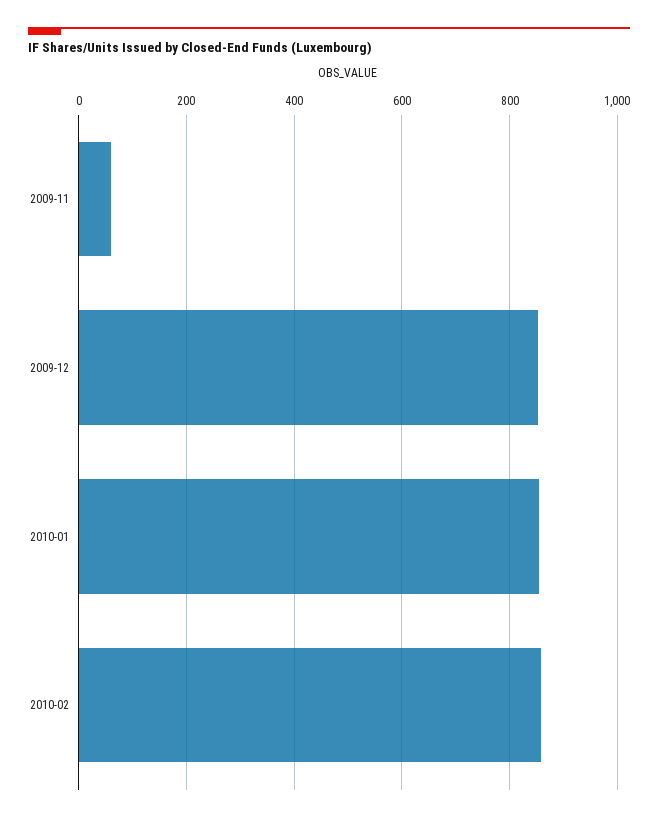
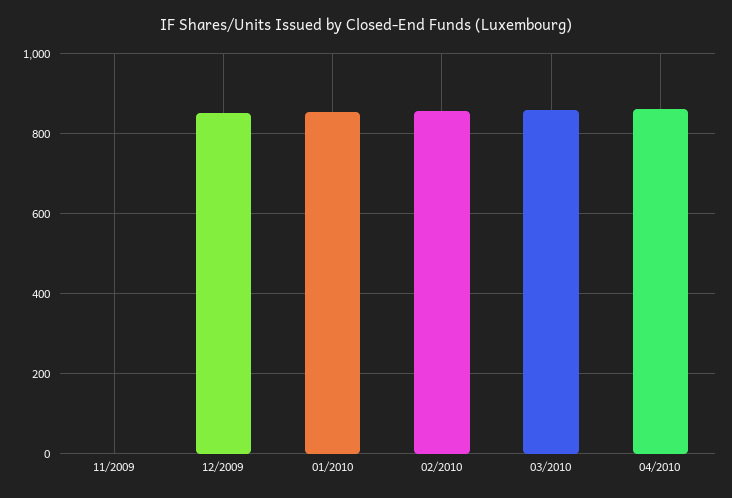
2009-11: 60 -> 0
03/2010: none -> 860
04/2010: none -> 860

